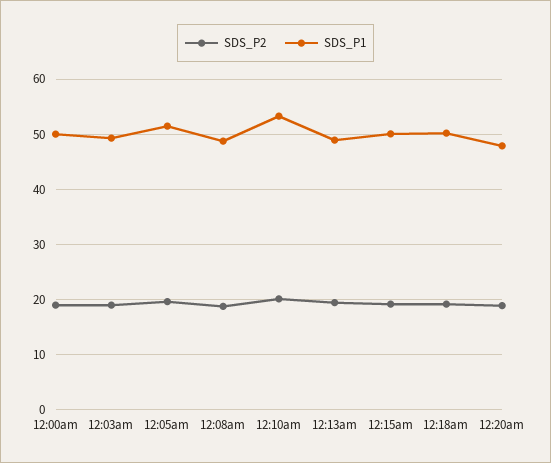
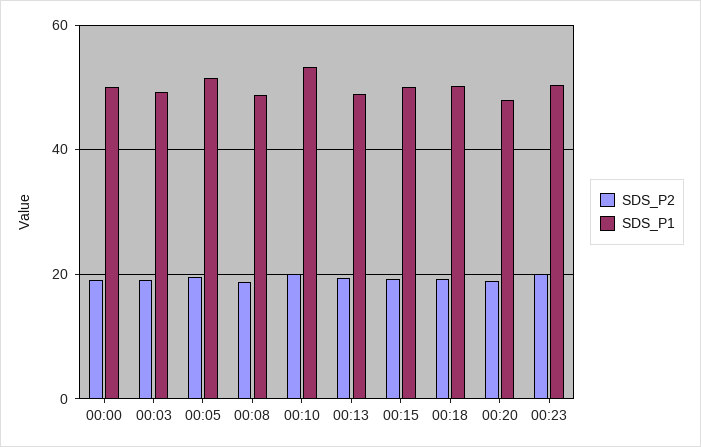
SDS_P2, 00:23: none -> 20
SDS_P1, 00:23: none -> 50

